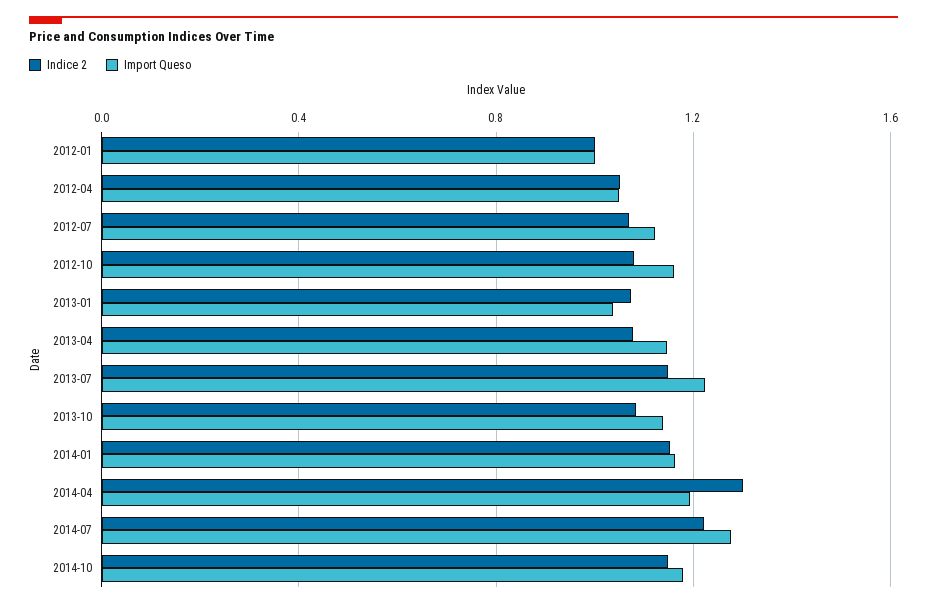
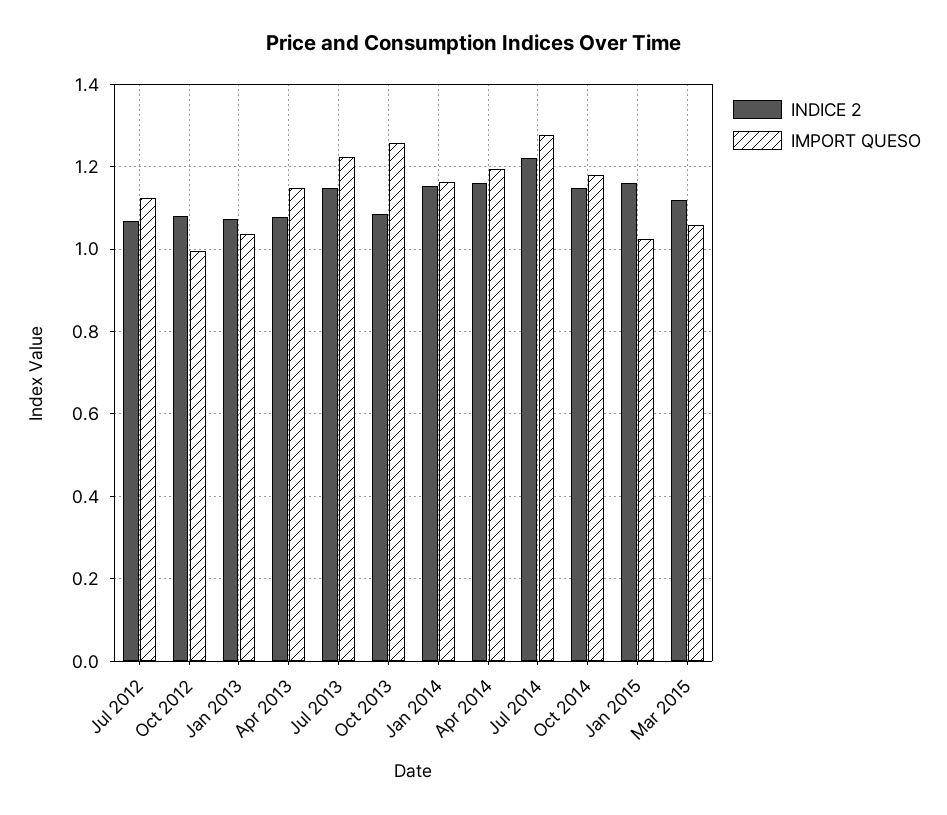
Indice 2, 2012-01: 1 -> none
Import Queso, 2012-01: 1 -> none
Indice 2, 2012-04: 1.05 -> none
Import Queso, 2012-04: 1.05 -> none
Import Queso, 2012-10: 1.15 -> 1
Import Queso, 2013-10: 1.15 -> 1.26
Indice 2, 2014-04: 1.3 -> 1.16
Indice 2, Jan 2015: none -> 1.16
Import Queso, Jan 2015: none -> 1.02
Indice 2, Mar 2015: none -> 1.12
Import Queso, Mar 2015: none -> 1.06

